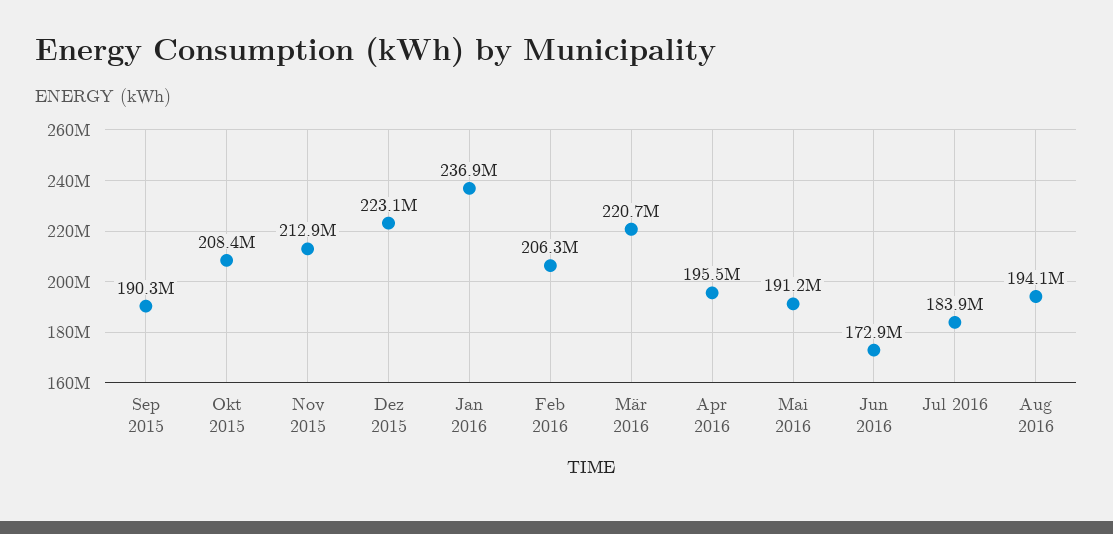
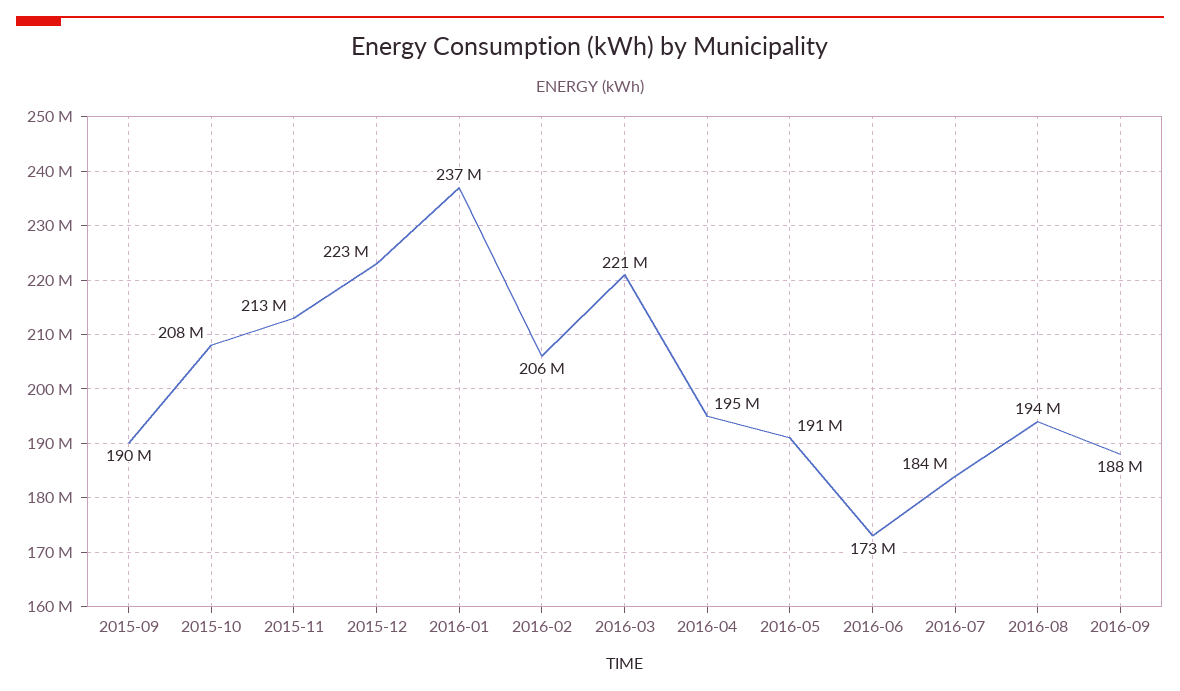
2016-09: none -> 188000000

